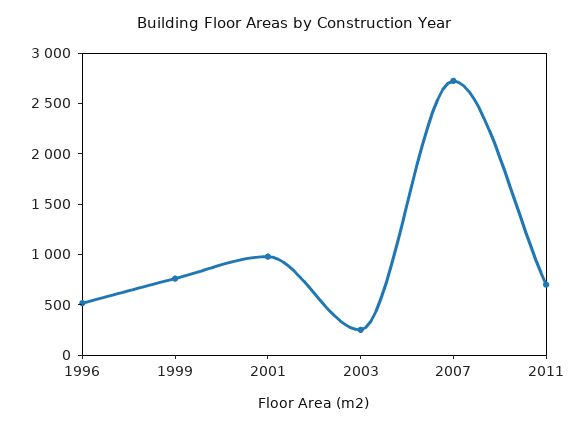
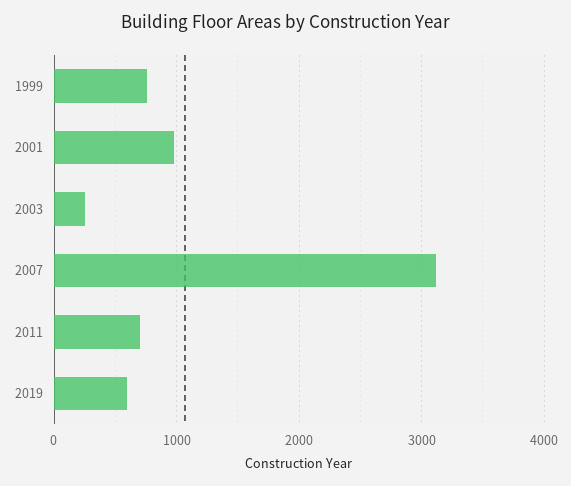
1996: 500 -> none
2007: 2700 -> 3100
2019: none -> 600

